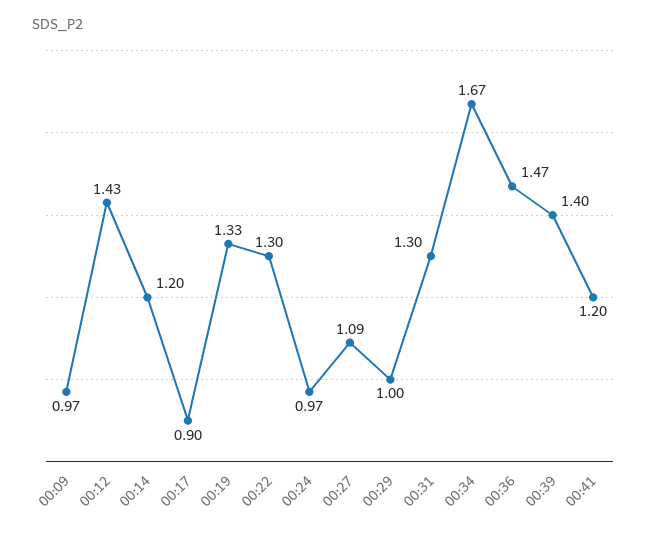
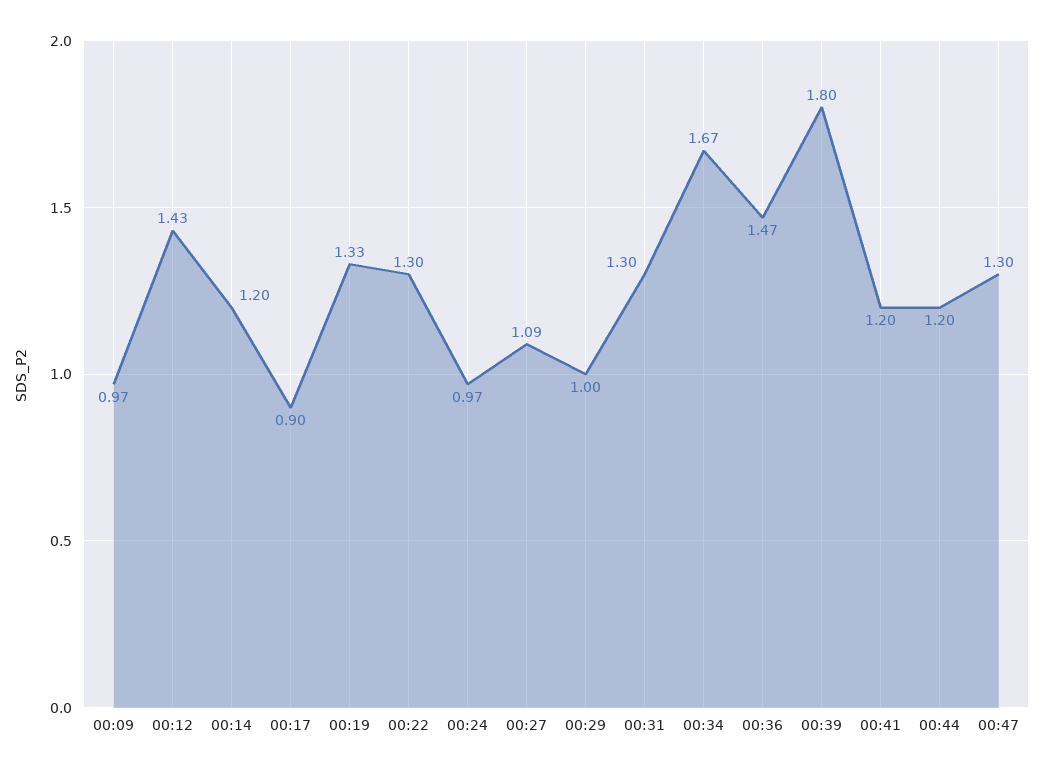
00:39: 1.4 -> 1.8
00:44: none -> 1.2
00:47: none -> 1.3

